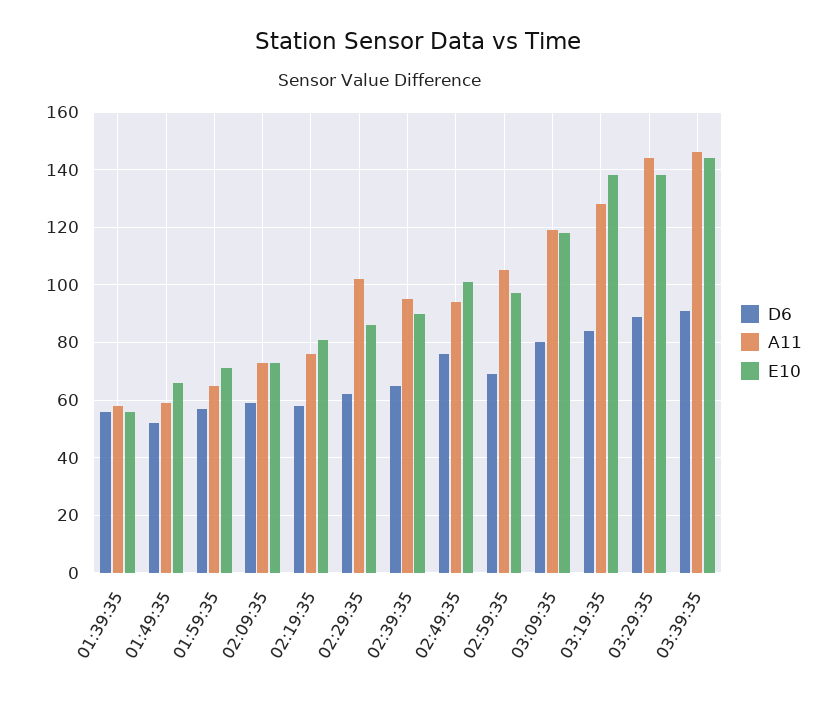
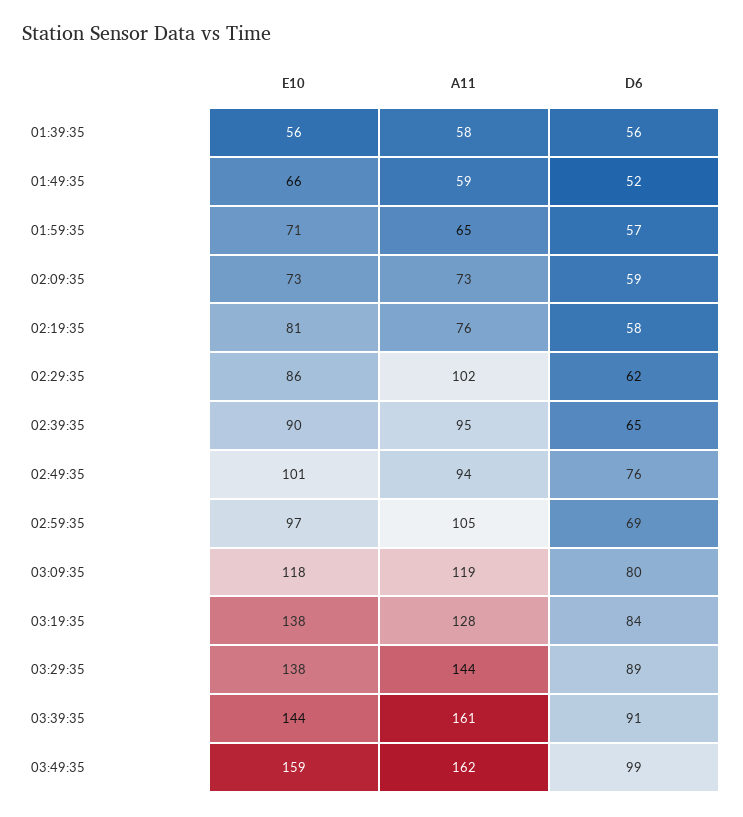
A11, 03:39:35: 145 -> 161
E10, 03:49:35: none -> 159
A11, 03:49:35: none -> 162
D6, 03:49:35: none -> 99

